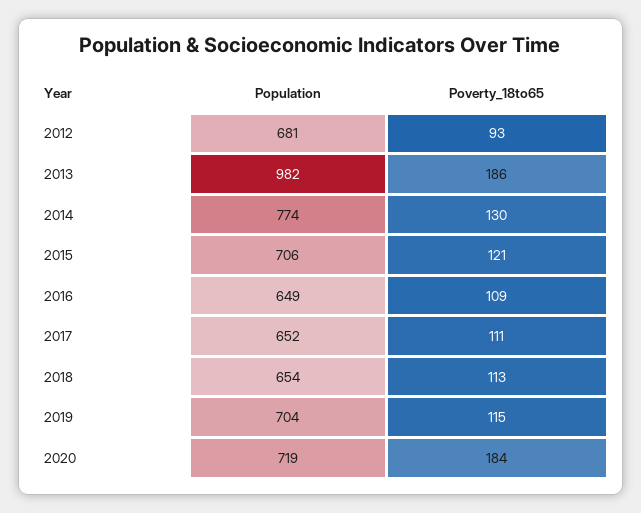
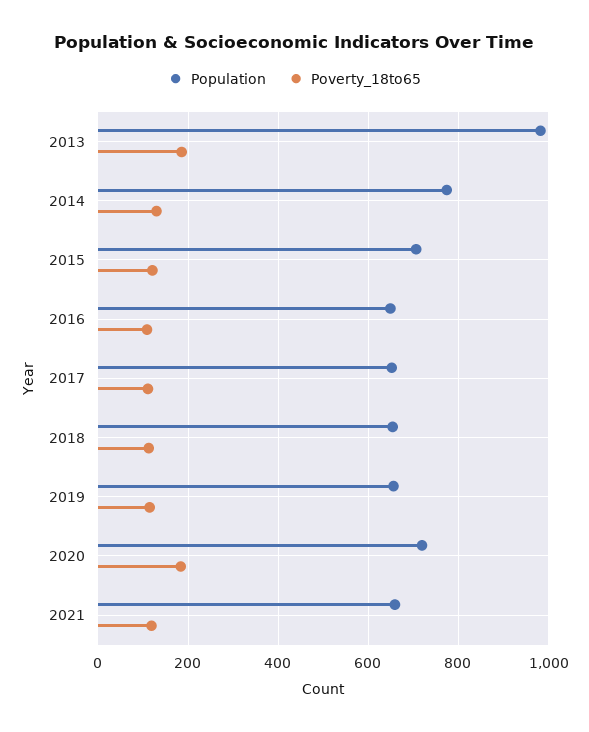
Population, 2012: 681 -> none
Poverty_18to65, 2012: 93 -> none
Population, 2019: 704 -> 660
Population, 2021: none -> 660
Poverty_18to65, 2021: none -> 120

